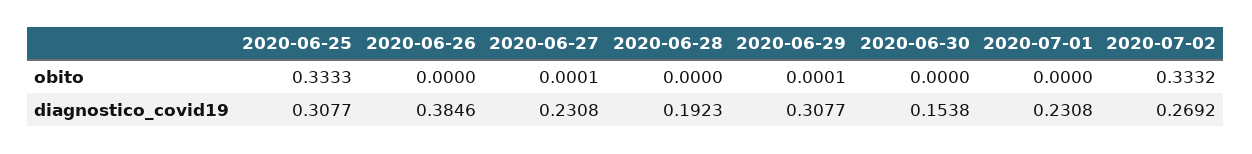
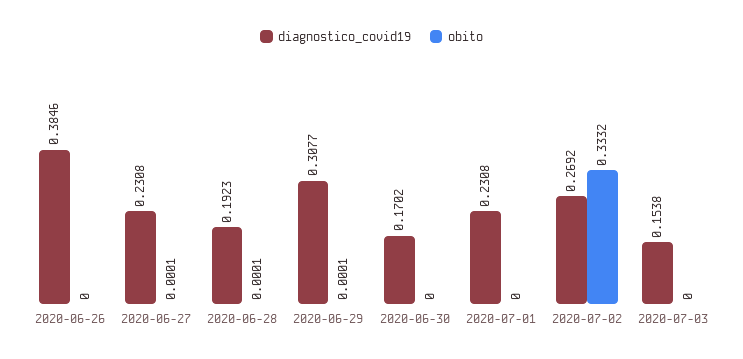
obito, 2020-06-25: 0.3333 -> none
obito, 2020-06-28: 0 -> 0.0001
diagnostico_covid19, 2020-06-25: 0.3077 -> none
diagnostico_covid19, 2020-06-30: 0.1538 -> 0.1702
diagnostico_covid19, 2020-07-03: none -> 0.1538
obito, 2020-07-03: none -> 0

